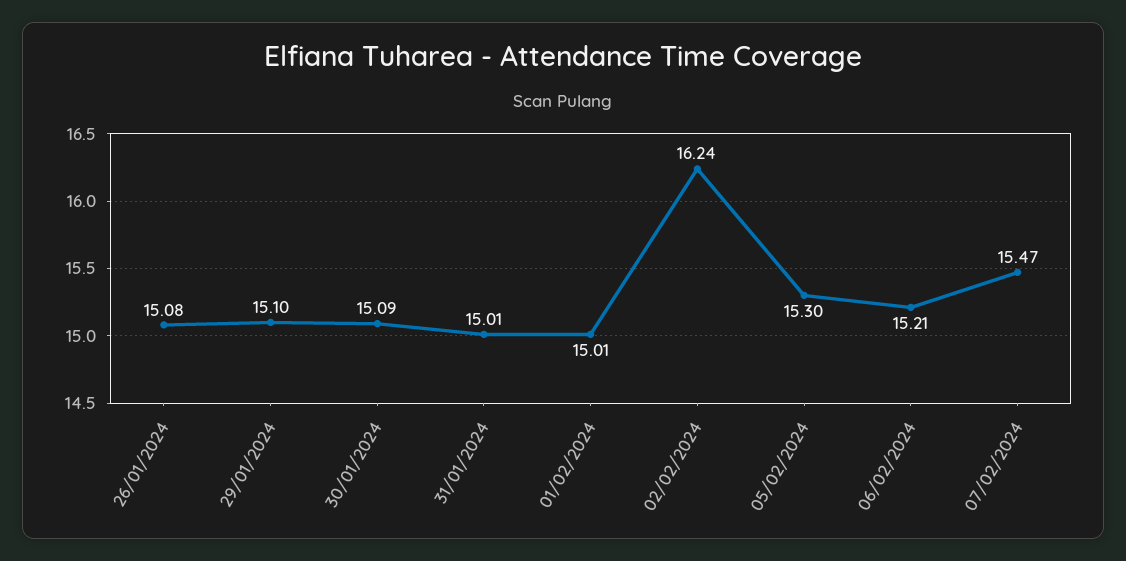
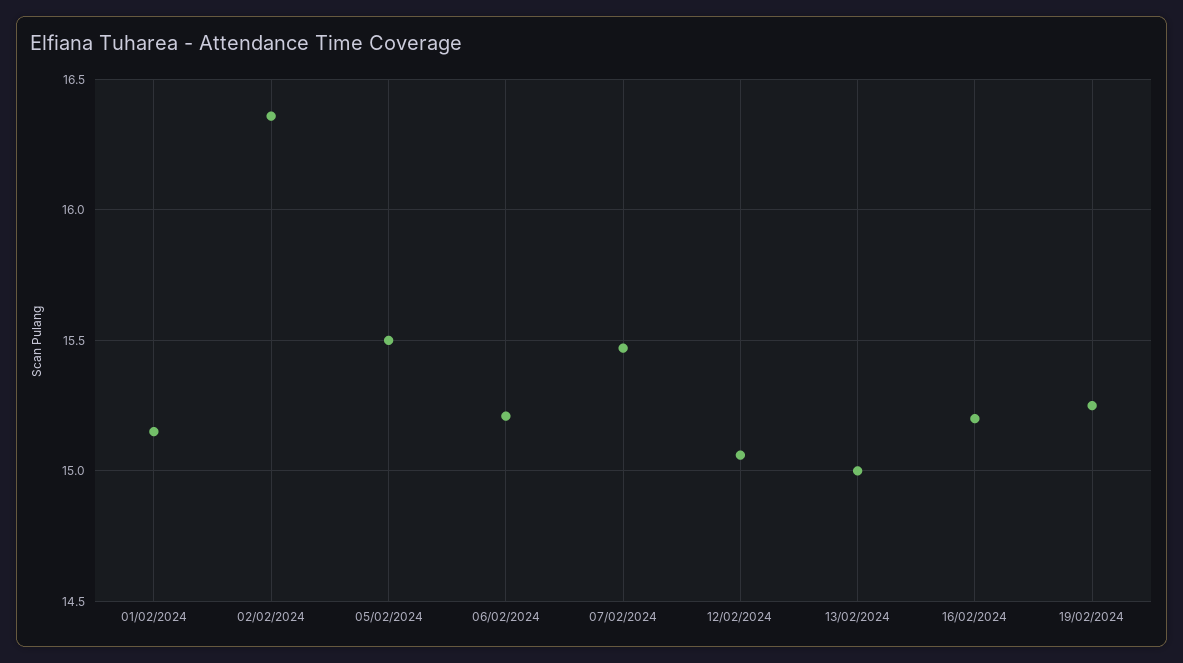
26/01/2024: 15.08 -> none
29/01/2024: 15.1 -> none
30/01/2024: 15.09 -> none
31/01/2024: 15.01 -> none
01/02/2024: 15.01 -> 15.15
02/02/2024: 16.24 -> 16.35
05/02/2024: 15.3 -> 15.5
12/02/2024: none -> 15.05
13/02/2024: none -> 15
16/02/2024: none -> 15.2
19/02/2024: none -> 15.25

